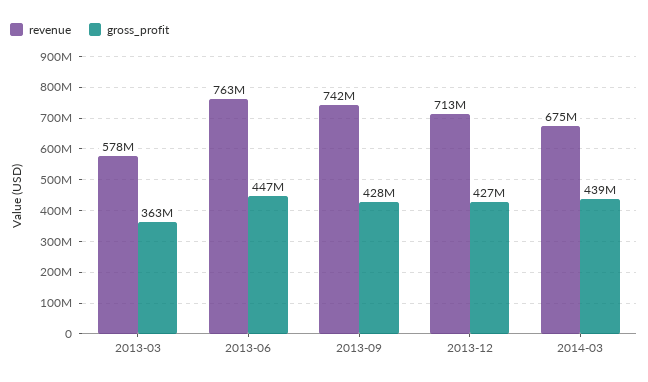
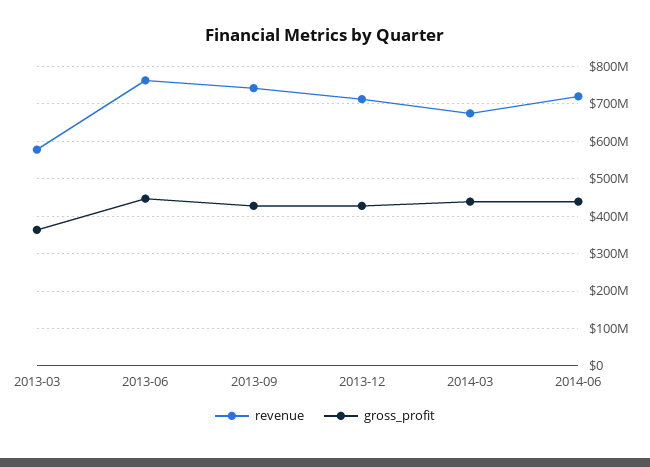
revenue, 2014-06: none -> 720000000
gross_profit, 2014-06: none -> 440000000

